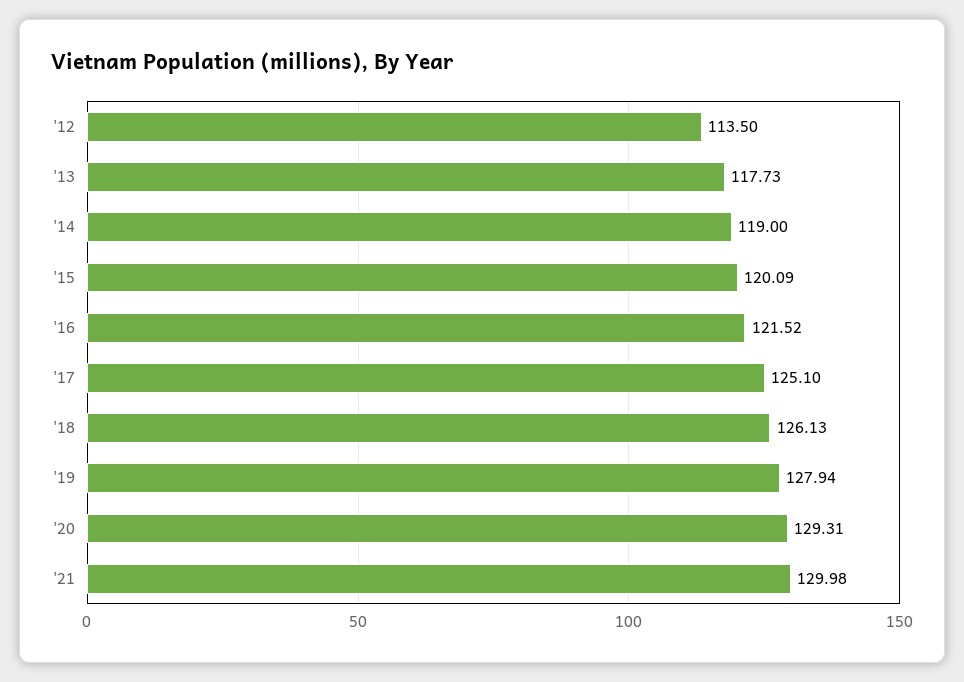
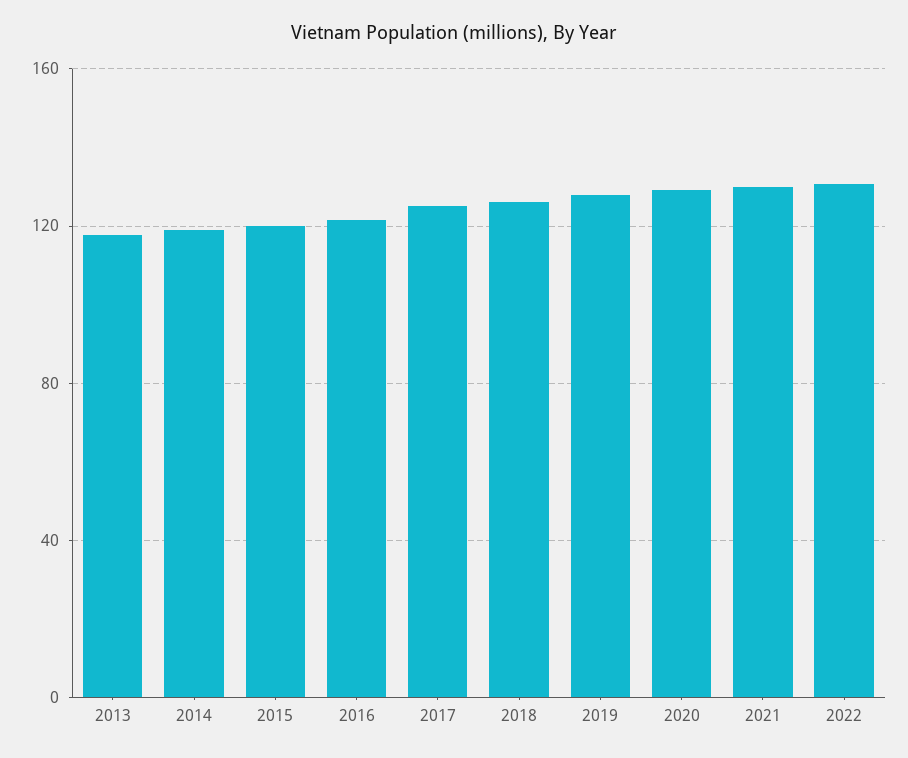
'12: 113.5 -> none
2022: none -> 130

